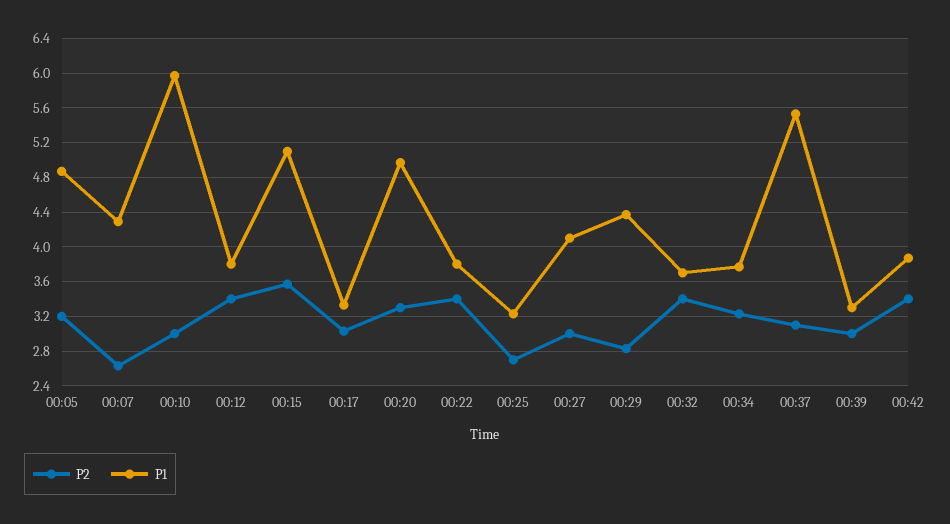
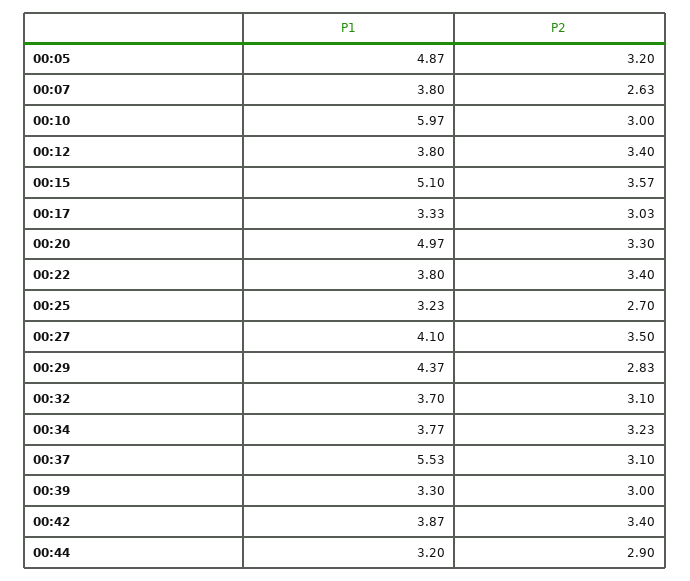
P1, 00:07: 4.3 -> 3.8
P2, 00:27: 3 -> 3.5
P2, 00:32: 3.4 -> 3.1
P1, 00:44: none -> 3.2
P2, 00:44: none -> 2.9

